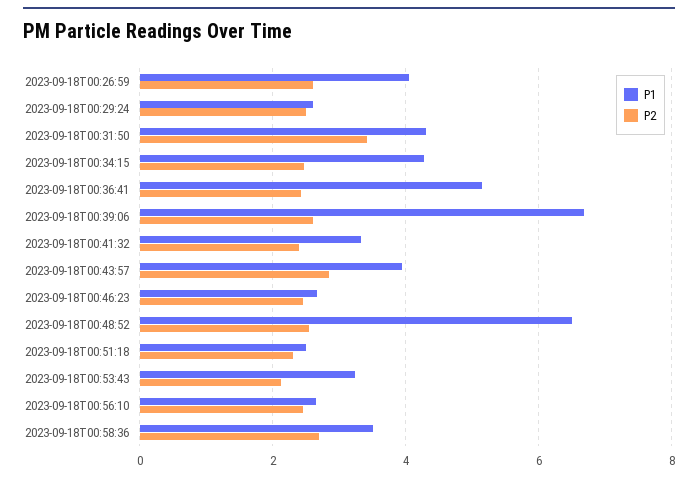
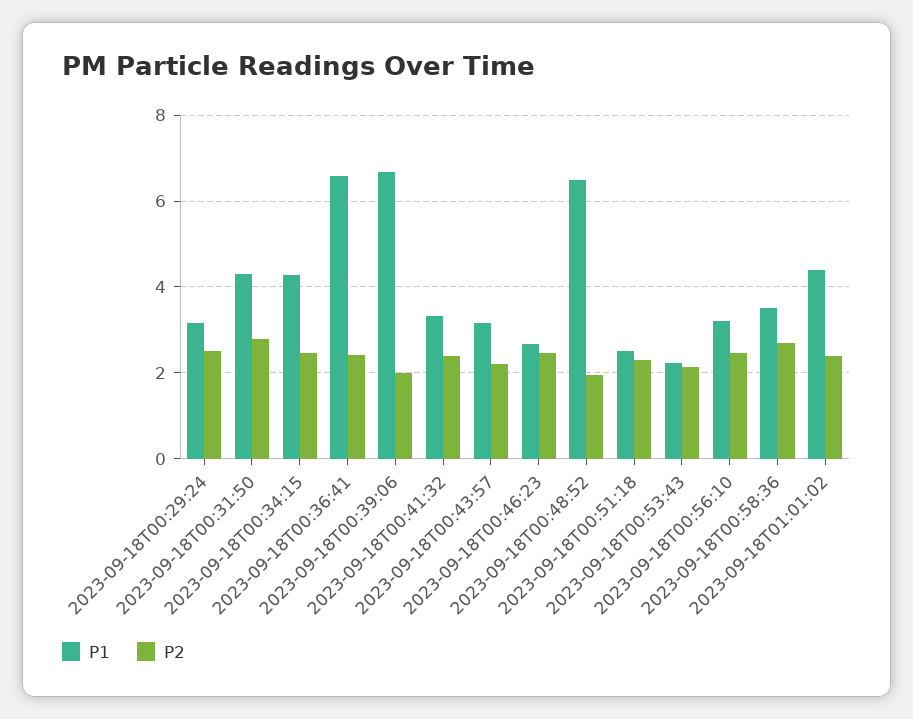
P1, 2023-09-18T00:26:59: 4 -> none
P2, 2023-09-18T00:26:59: 2.6 -> none
P1, 2023-09-18T00:29:24: 2.6 -> 3.2
P2, 2023-09-18T00:31:50: 3.4 -> 2.8
P1, 2023-09-18T00:36:41: 5.2 -> 6.6
P2, 2023-09-18T00:39:06: 2.6 -> 2
P1, 2023-09-18T00:43:57: 4 -> 3.2
P2, 2023-09-18T00:43:57: 2.8 -> 2.2
P2, 2023-09-18T00:48:52: 2.6 -> 2
P1, 2023-09-18T00:53:43: 3.2 -> 2.2
P1, 2023-09-18T00:56:10: 2.6 -> 3.2
P1, 2023-09-18T01:01:02: none -> 4.4
P2, 2023-09-18T01:01:02: none -> 2.4

